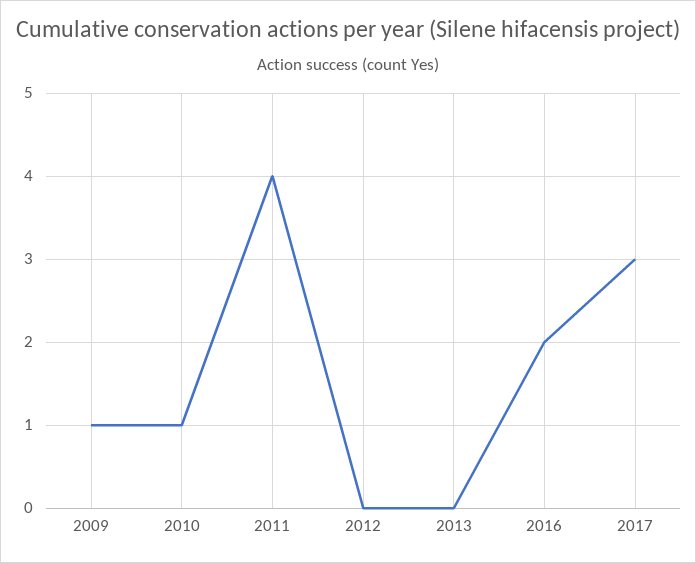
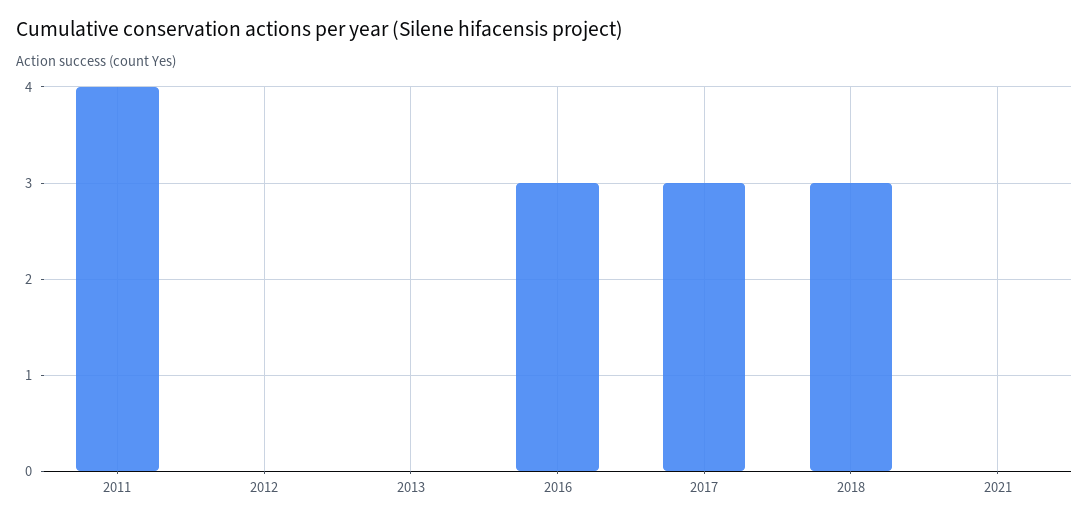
2009: 1 -> none
2010: 1 -> none
2016: 2 -> 3
2018: none -> 3
2021: none -> 0

